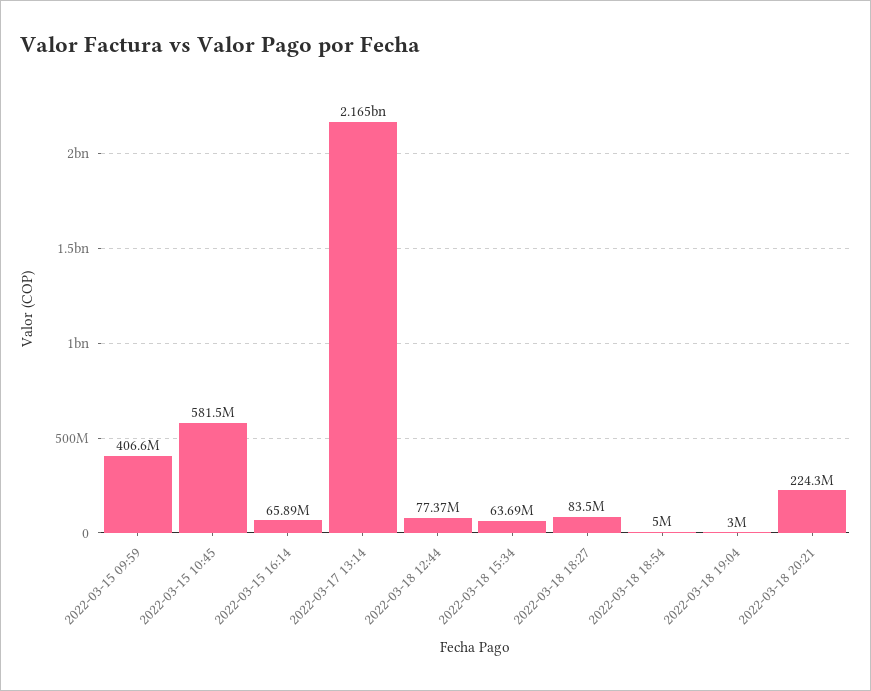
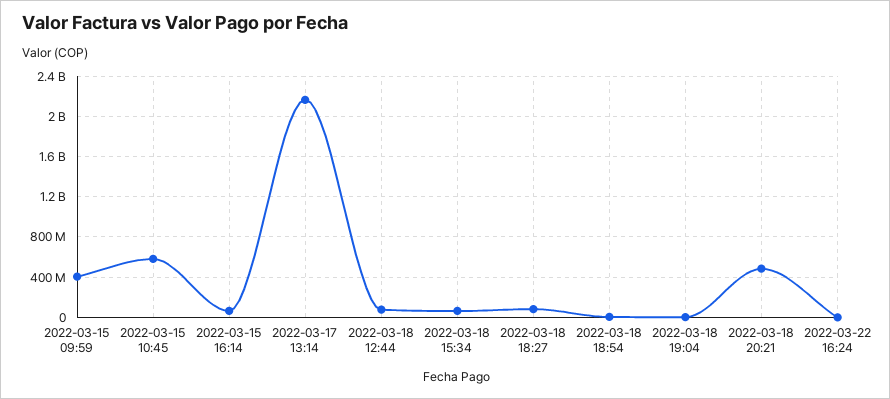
2022-03-18 20:21: 224300000 -> 500000000
2022-03-22 16:24: none -> 0

